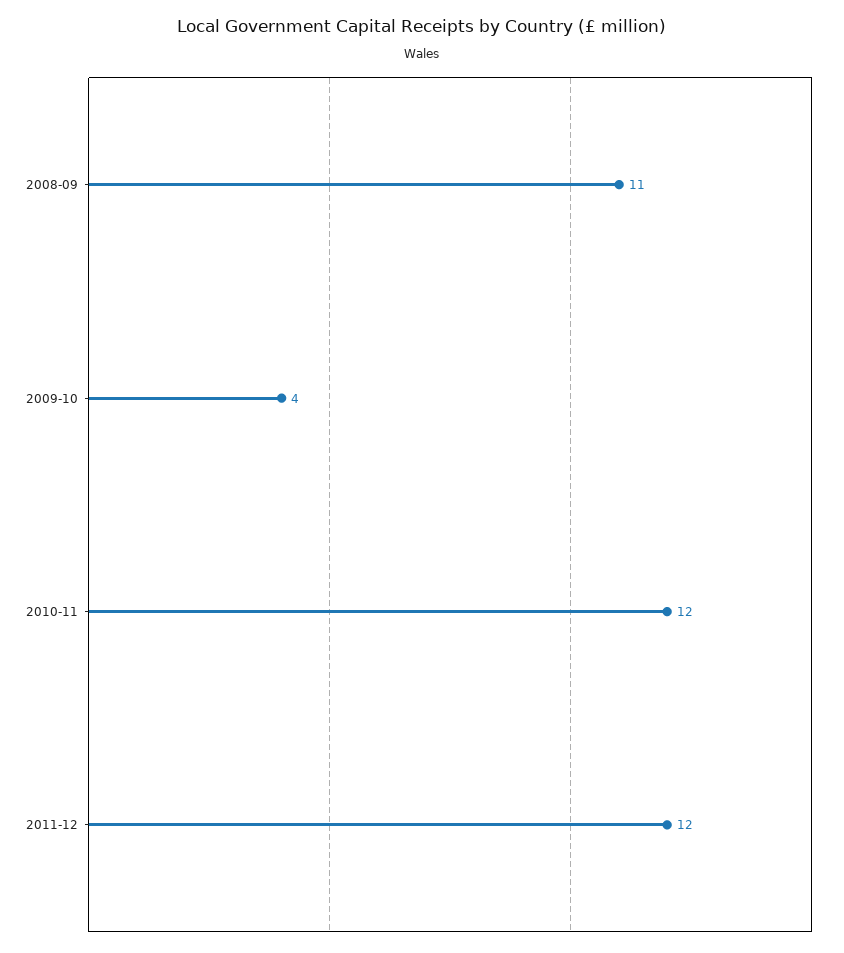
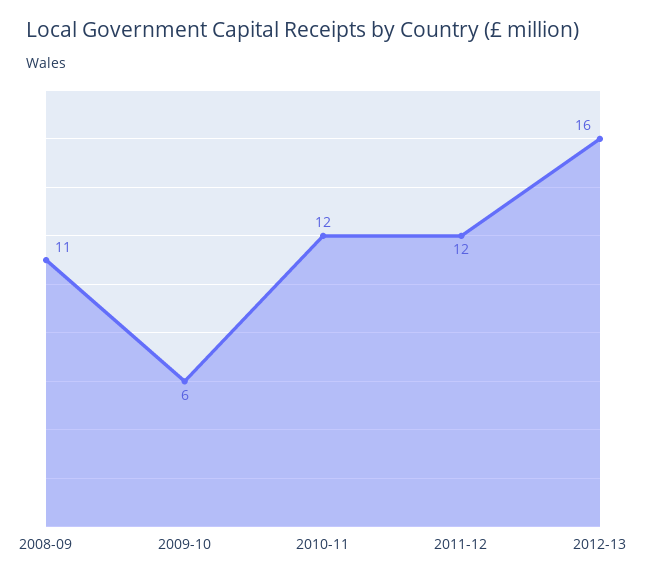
2009-10: 4 -> 6
2012-13: none -> 16

